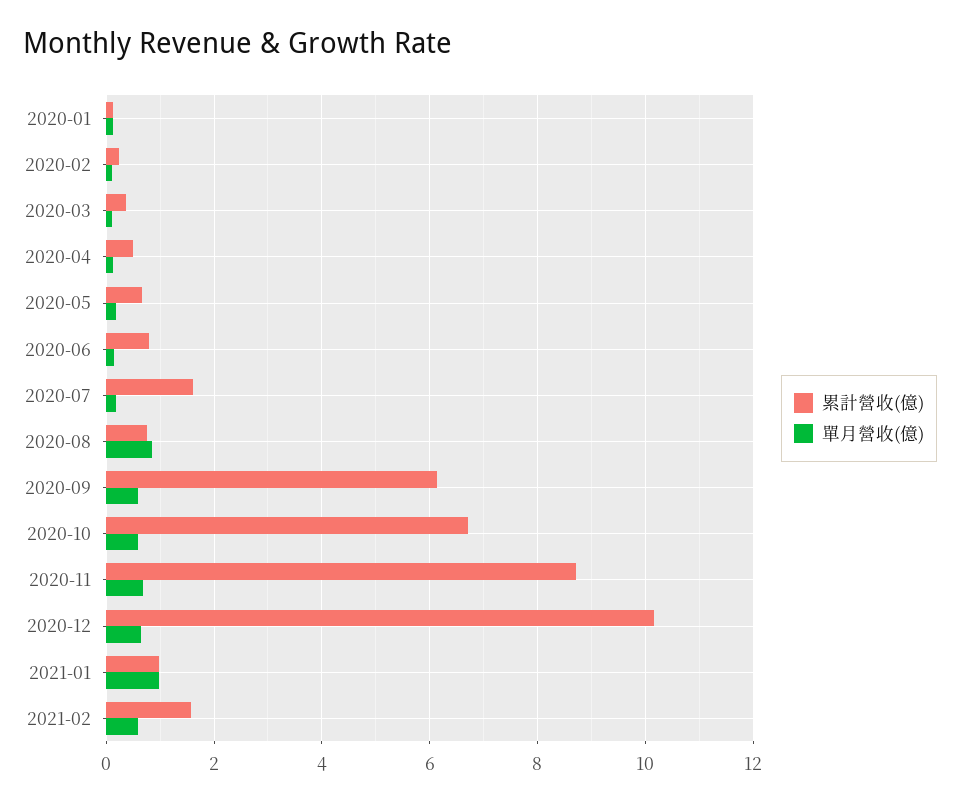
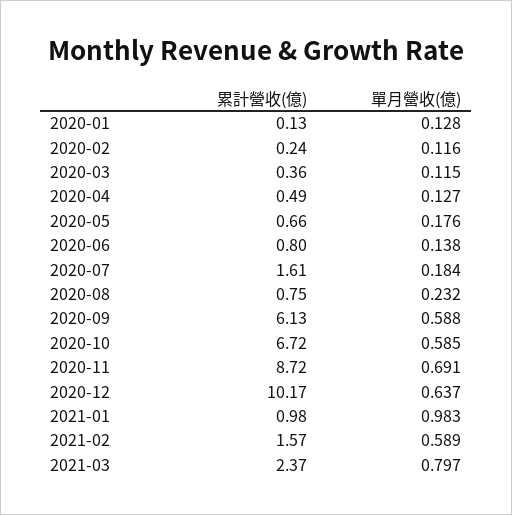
單月營收(億), 2020-08: 0.8 -> 0.232
累計營收(億), 2021-03: none -> 2.37
單月營收(億), 2021-03: none -> 0.797

